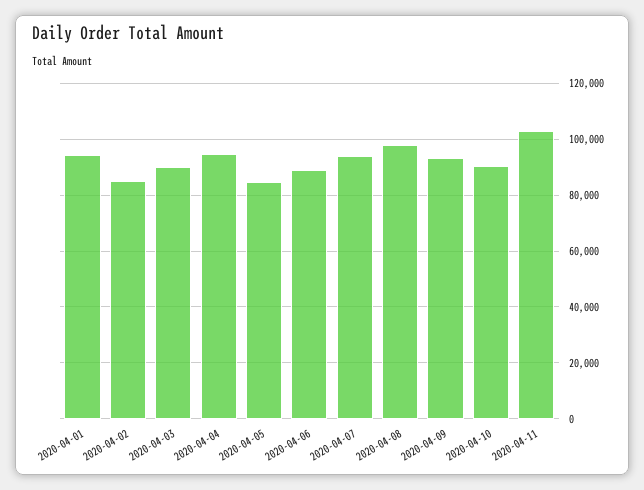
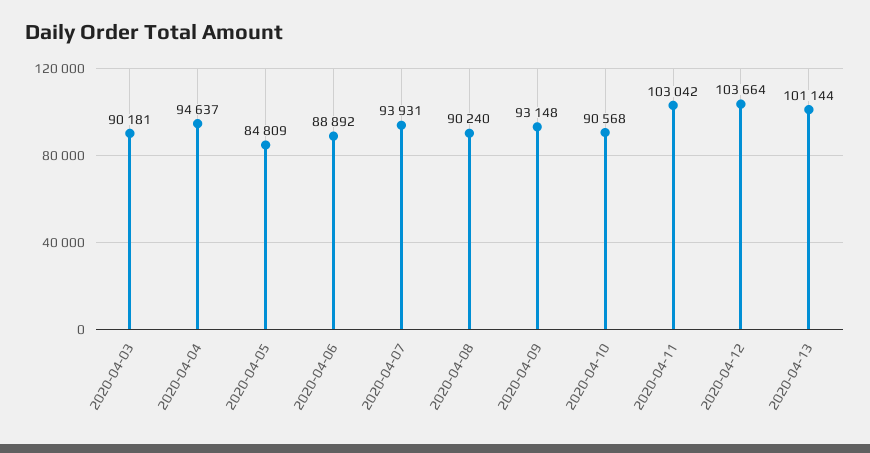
2020-04-01: 95000 -> none
2020-04-02: 85000 -> none
2020-04-08: 97500 -> 90240
2020-04-12: none -> 103664
2020-04-13: none -> 101144

